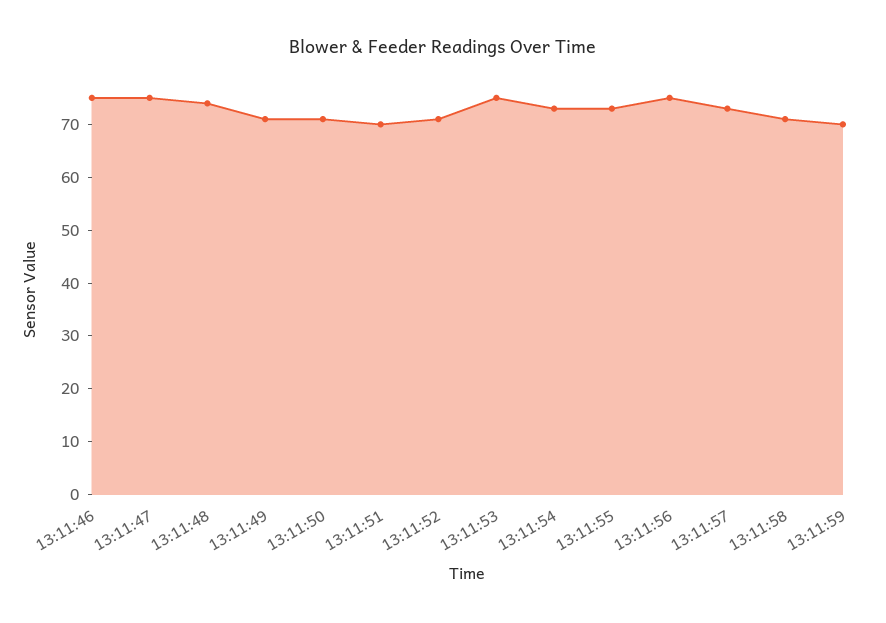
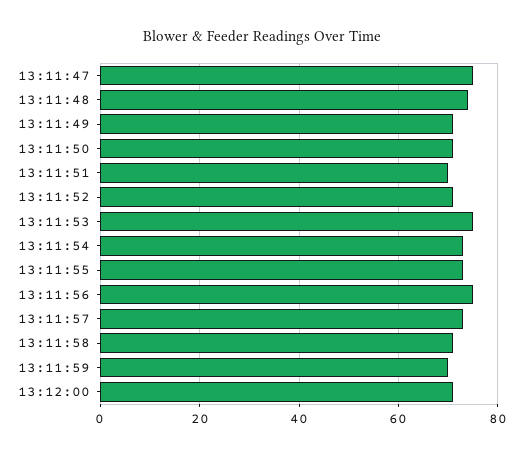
13:11:46: 75 -> none
13:12:00: none -> 70

